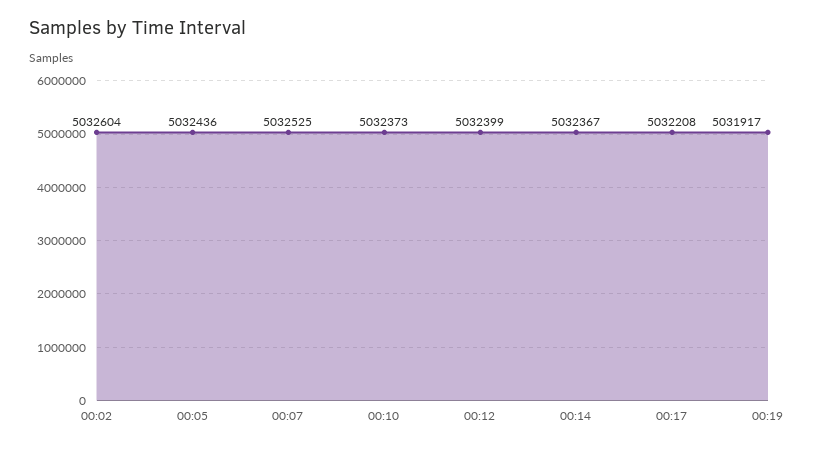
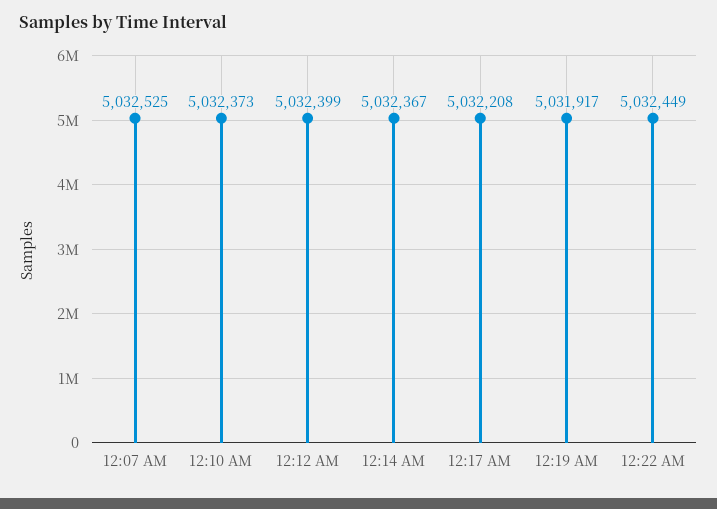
00:02: 5032604 -> none
00:05: 5032436 -> none
12:22 AM: none -> 5032449

